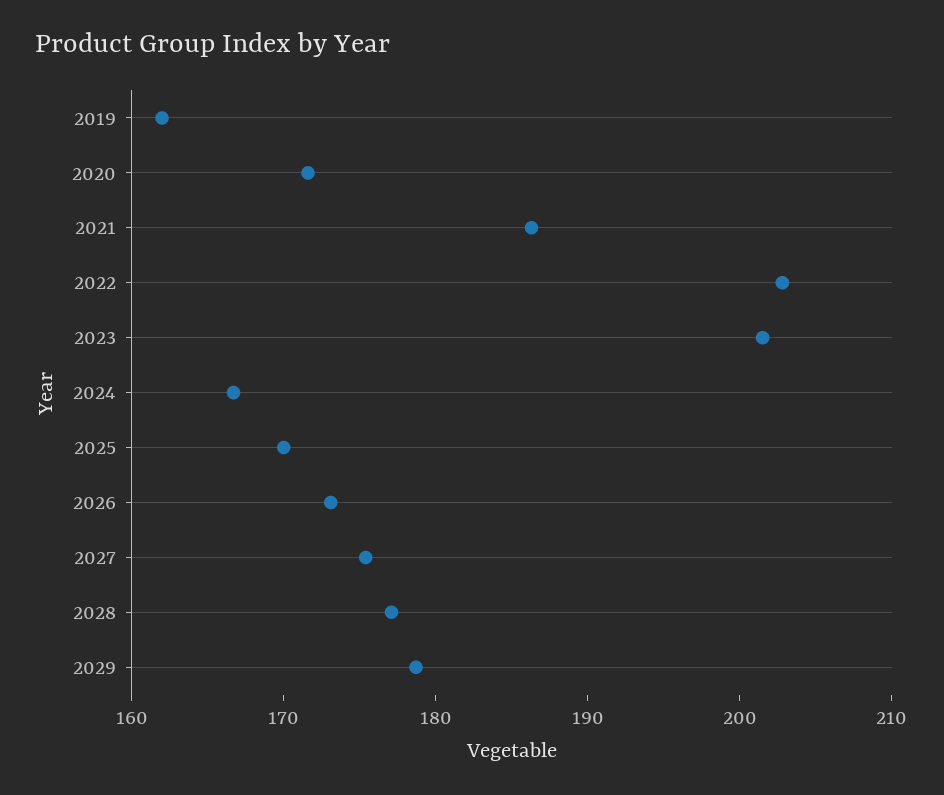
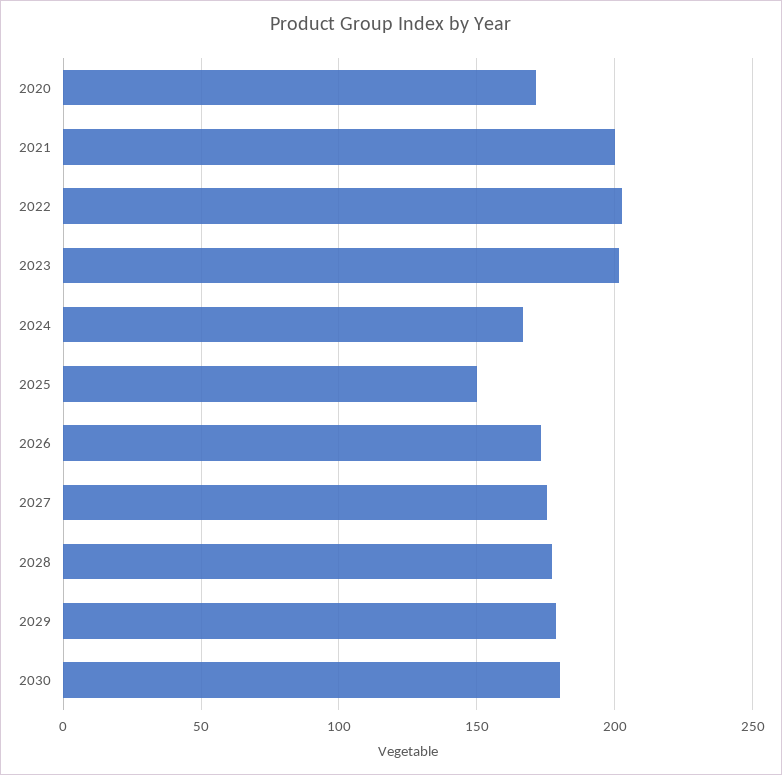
2019: 162 -> none
2021: 186 -> 200
2025: 170 -> 150
2030: none -> 180

